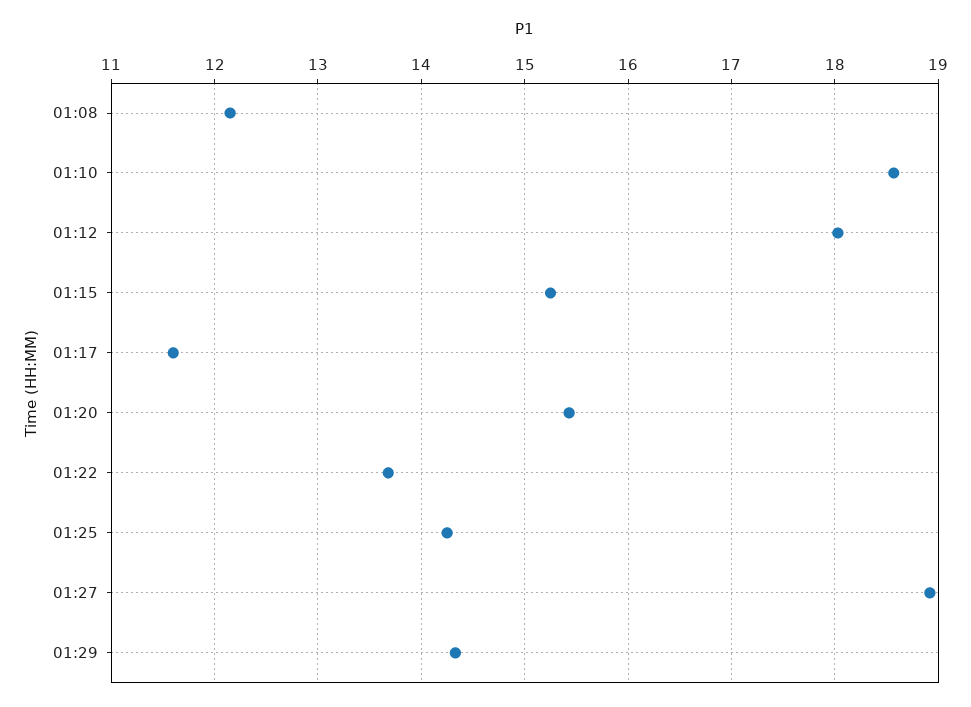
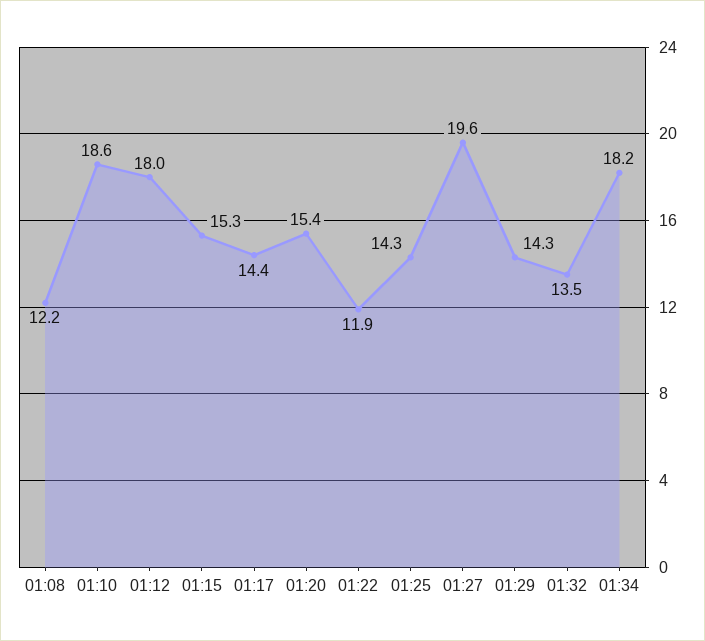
01:17: 11.6 -> 14.4
01:22: 13.7 -> 11.9
01:27: 18.9 -> 19.6
01:32: none -> 13.5
01:34: none -> 18.2

